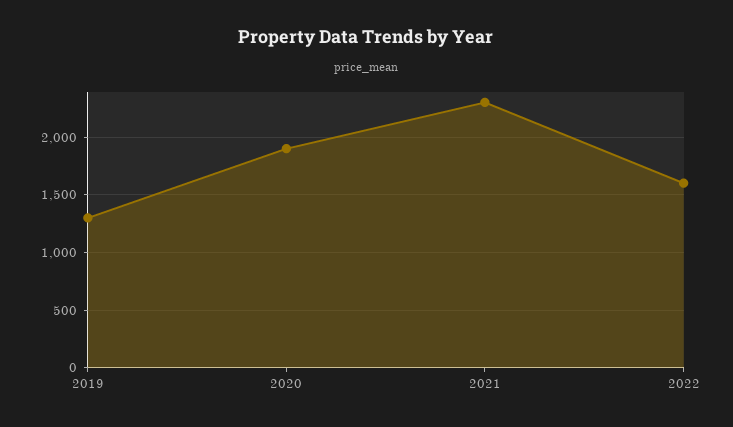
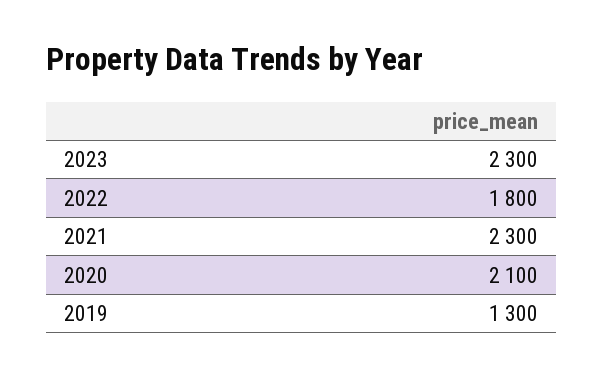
2020: 1900 -> 2100
2022: 1600 -> 1800
2023: none -> 2300

